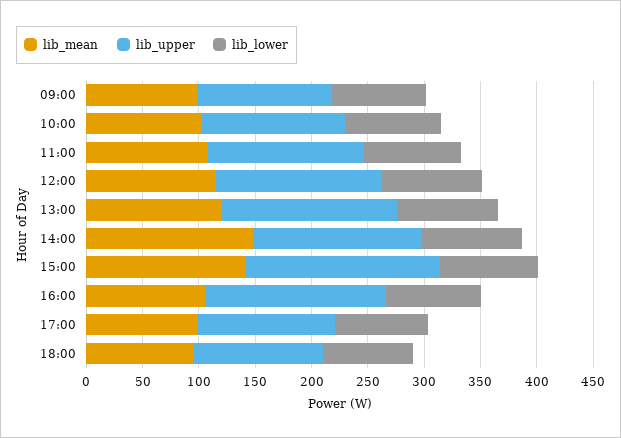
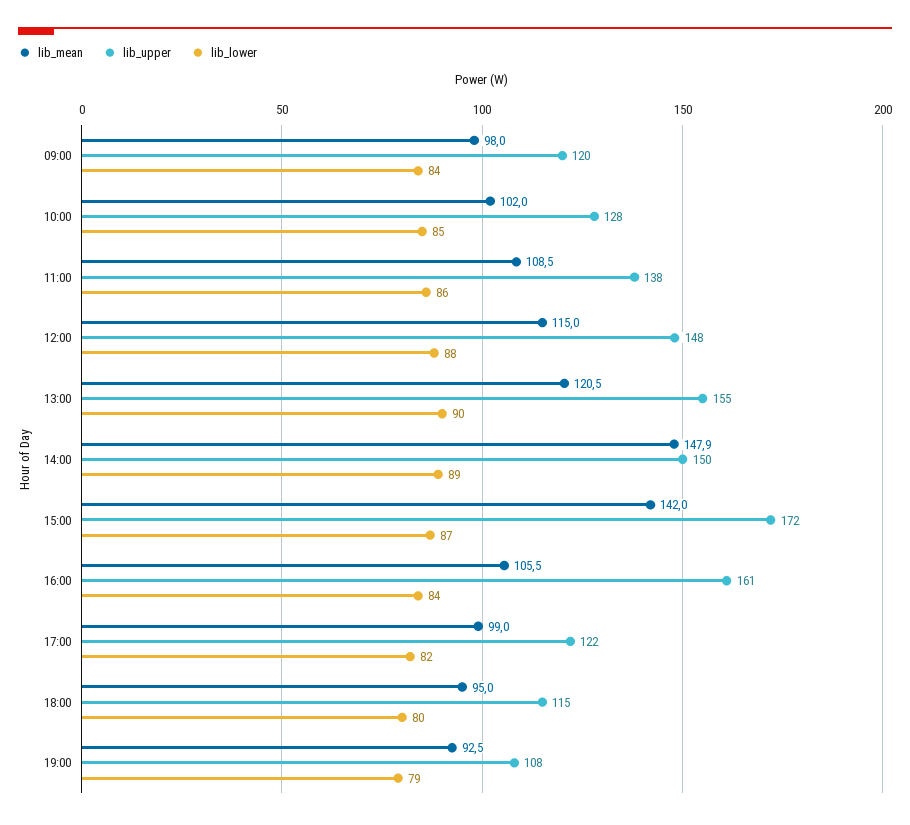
lib_mean, 19:00: none -> 92.5
lib_upper, 19:00: none -> 108
lib_lower, 19:00: none -> 79

